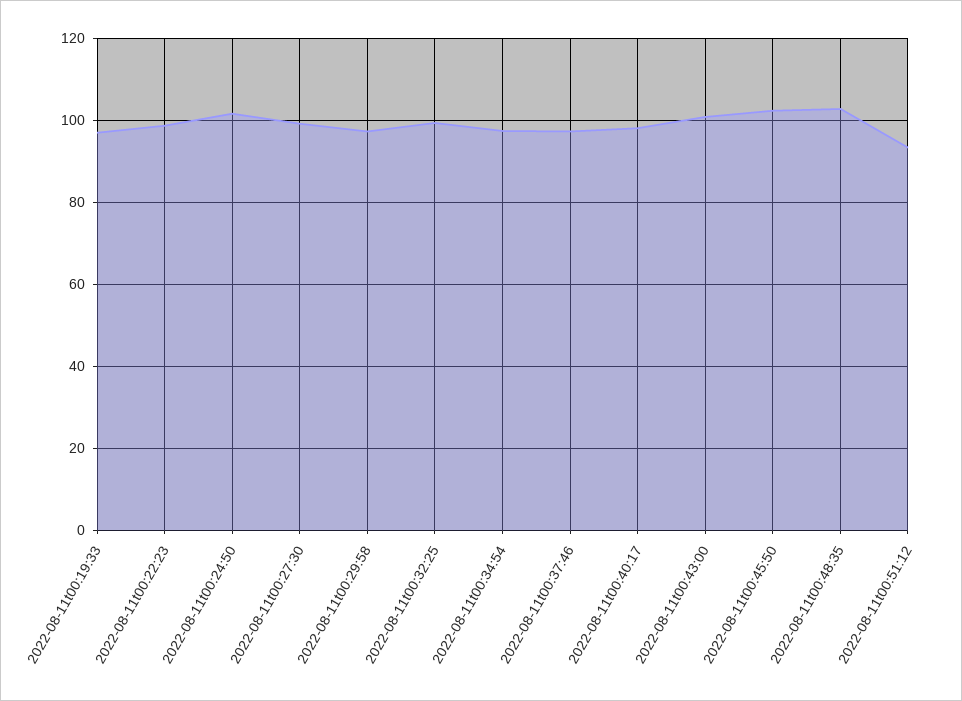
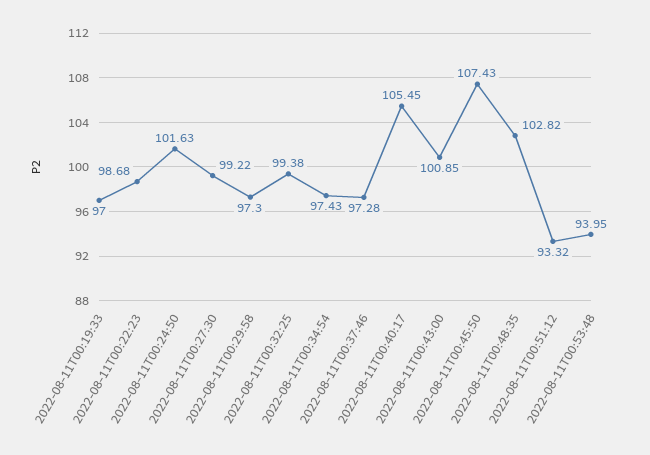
2022-08-11t00:40:17: 98 -> 105.45
2022-08-11t00:45:50: 102 -> 107.43
2022-08-11T00:53:48: none -> 93.95

